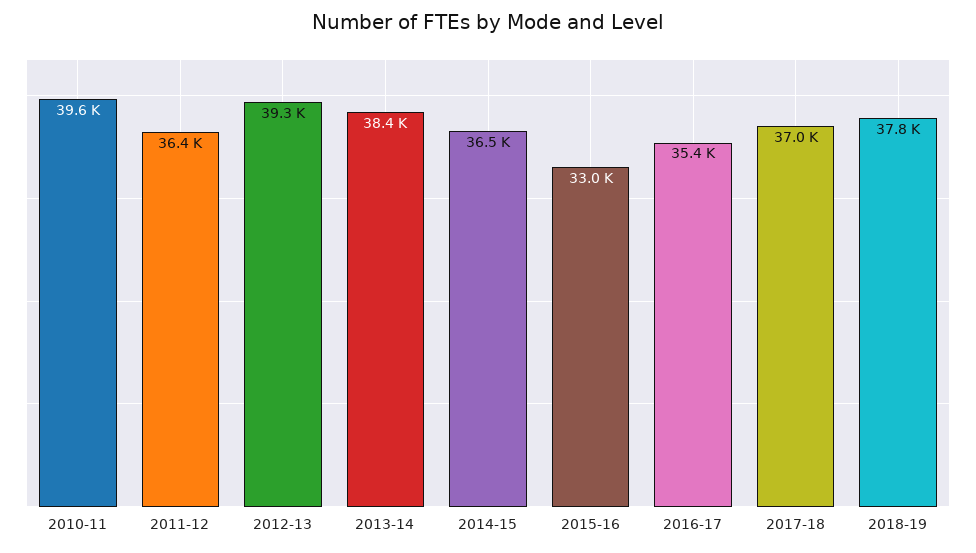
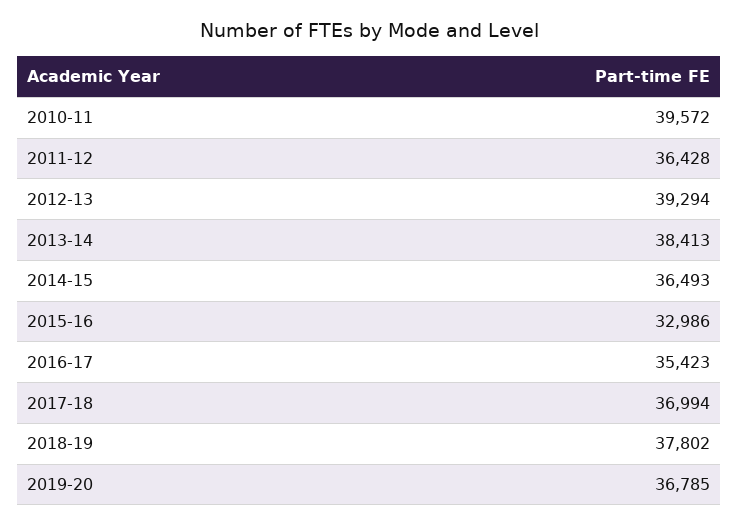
2019-20: none -> 36785

